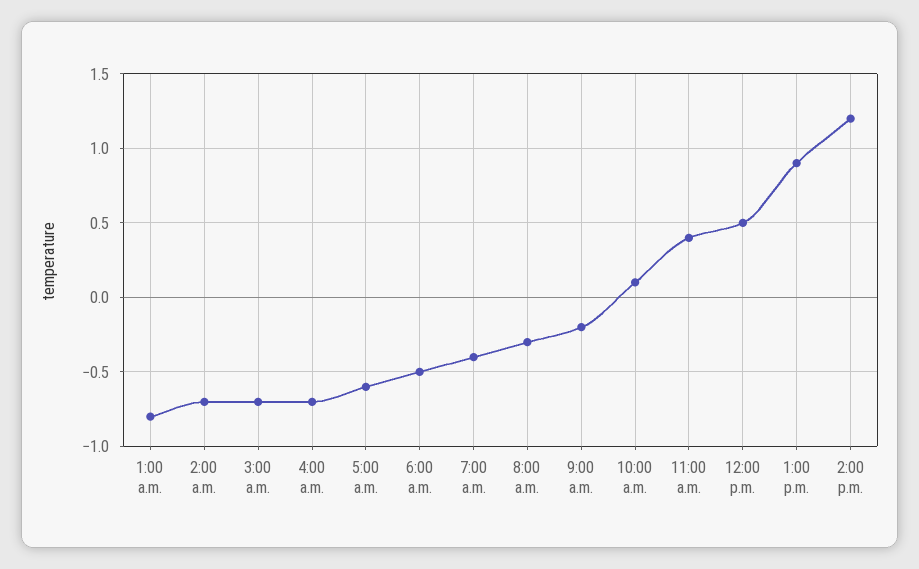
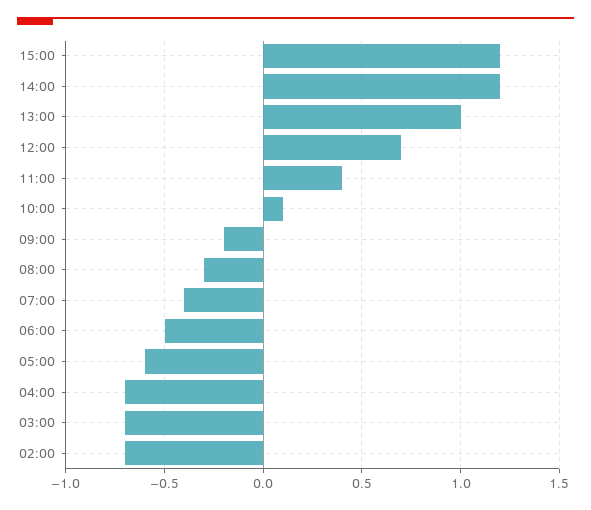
1:00 a.m.: -0.8 -> none
12:00 p.m.: 0.5 -> 0.7
1:00 p.m.: 0.9 -> 1
15:00: none -> 1.2

